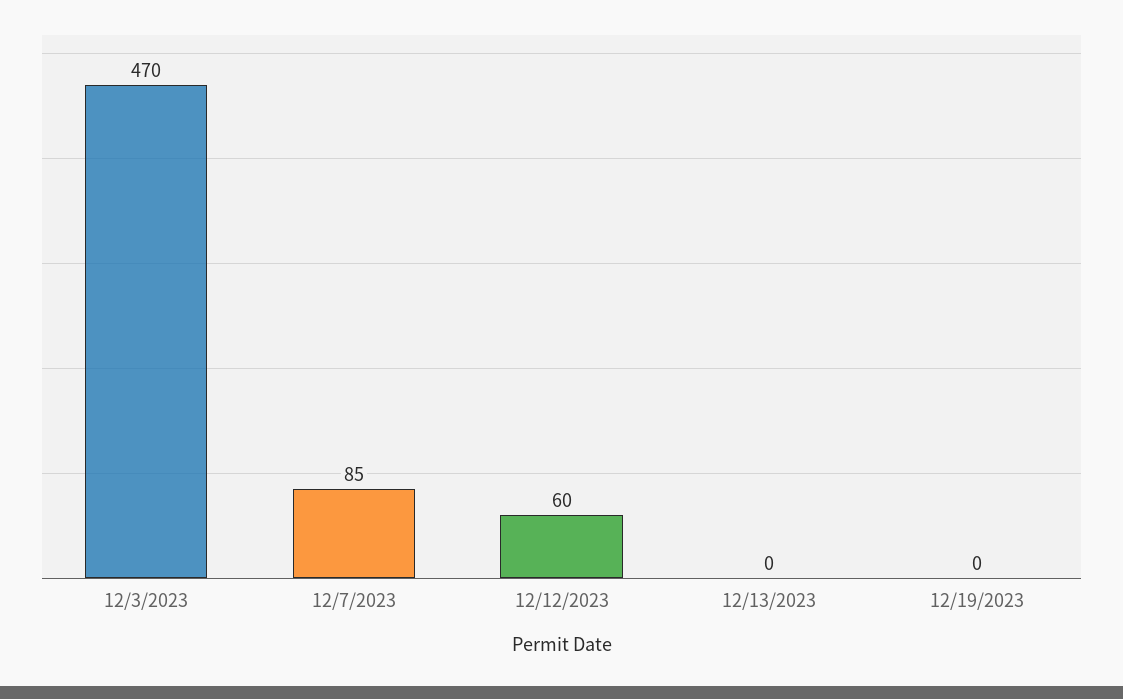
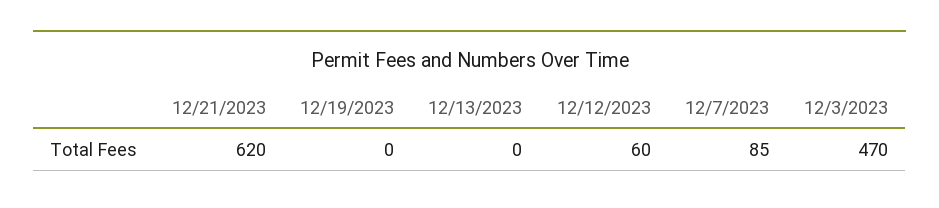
12/21/2023: none -> 620

